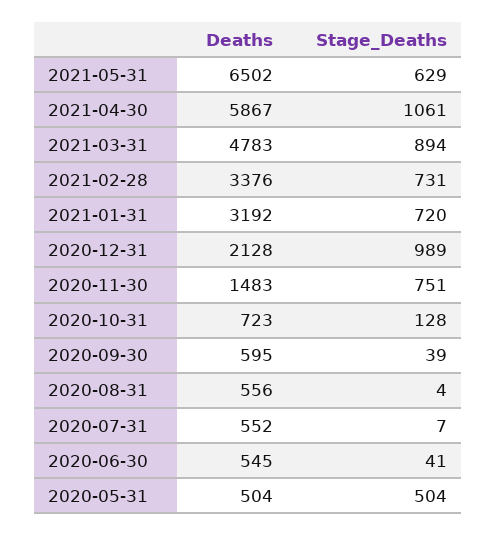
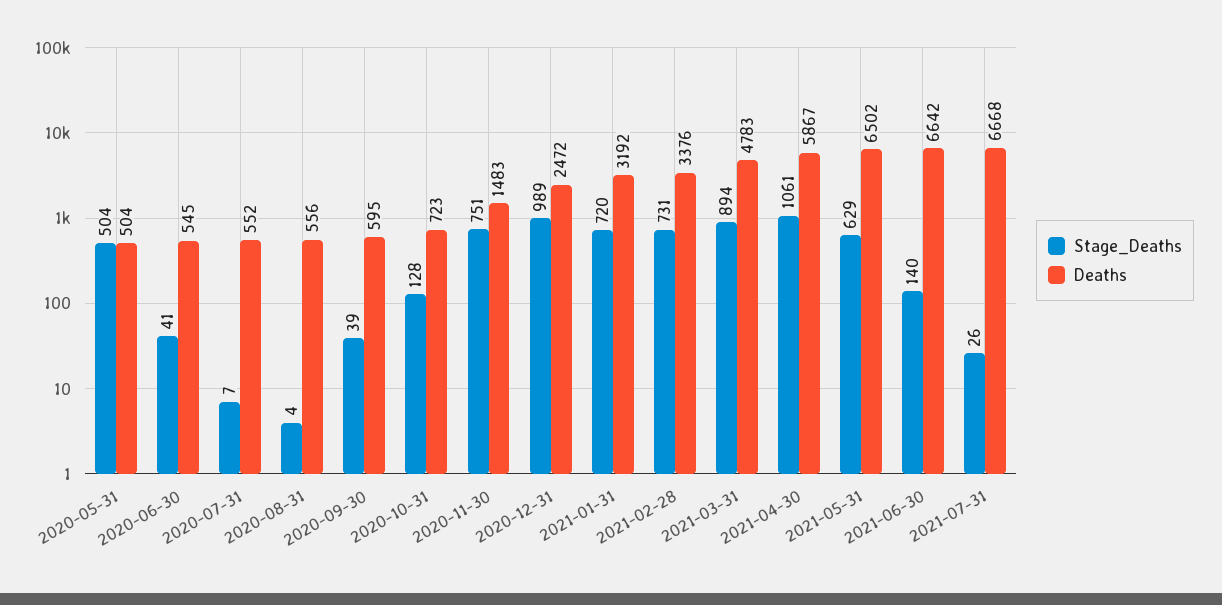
Deaths, 2020-12-31: 2128 -> 2472
Stage_Deaths, 2021-06-30: none -> 140
Deaths, 2021-06-30: none -> 6642
Stage_Deaths, 2021-07-31: none -> 26
Deaths, 2021-07-31: none -> 6668

